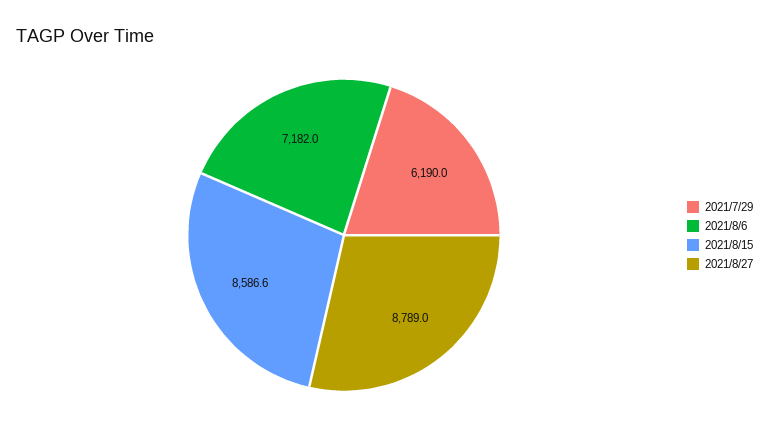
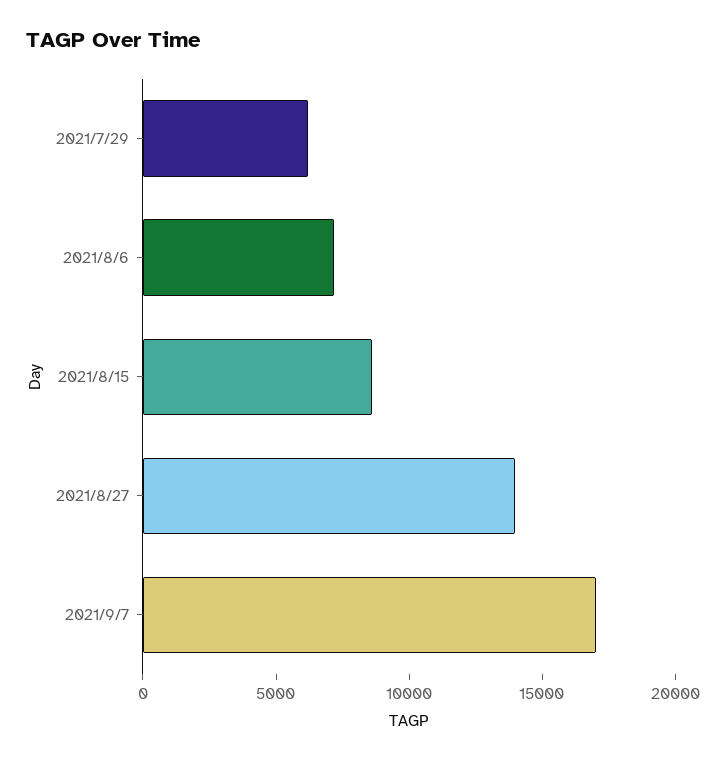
2021/8/27: 8789 -> 14000
2021/9/7: none -> 17000

